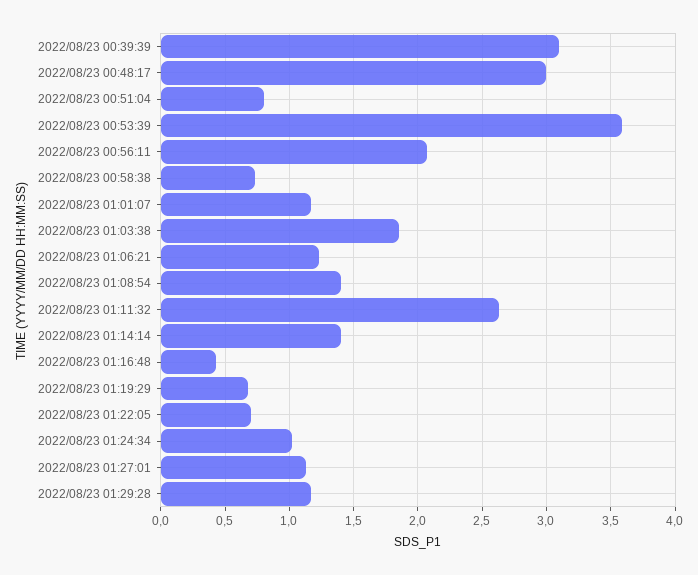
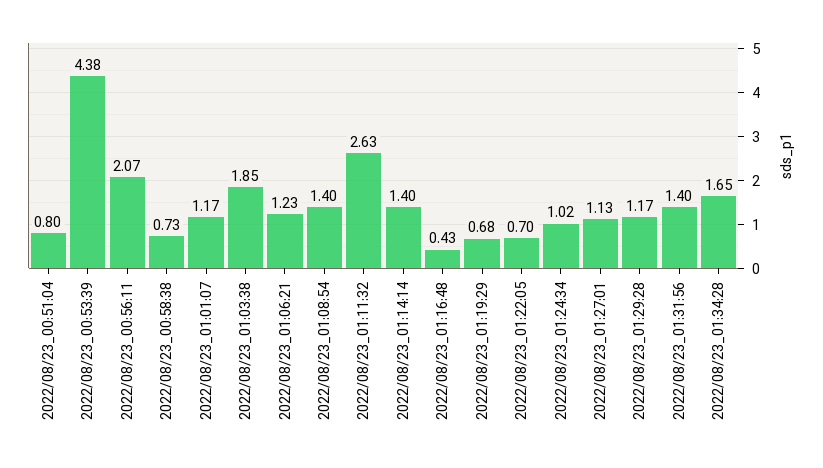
2022/08/23 00:39:39: 3.1 -> none
2022/08/23 00:48:17: 3 -> none
2022/08/23 00:53:39: 3.6 -> 4.38
2022/08/23_01:31:56: none -> 1.4
2022/08/23_01:34:28: none -> 1.65

